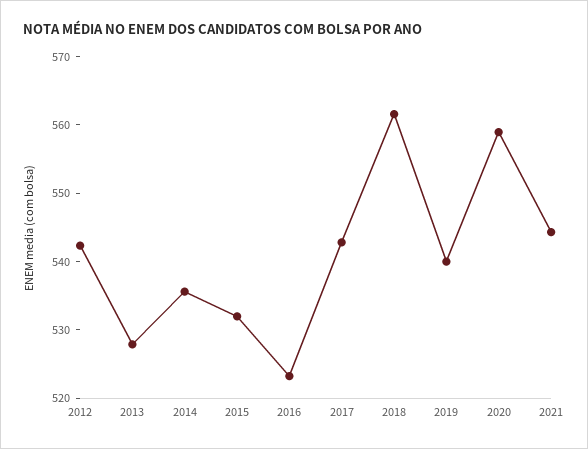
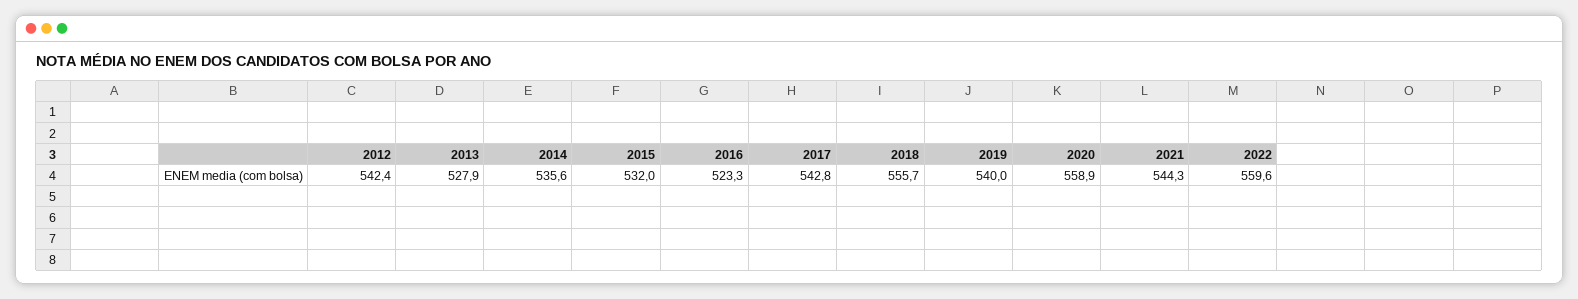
2018: 562 -> 555.7
2022: none -> 559.6

